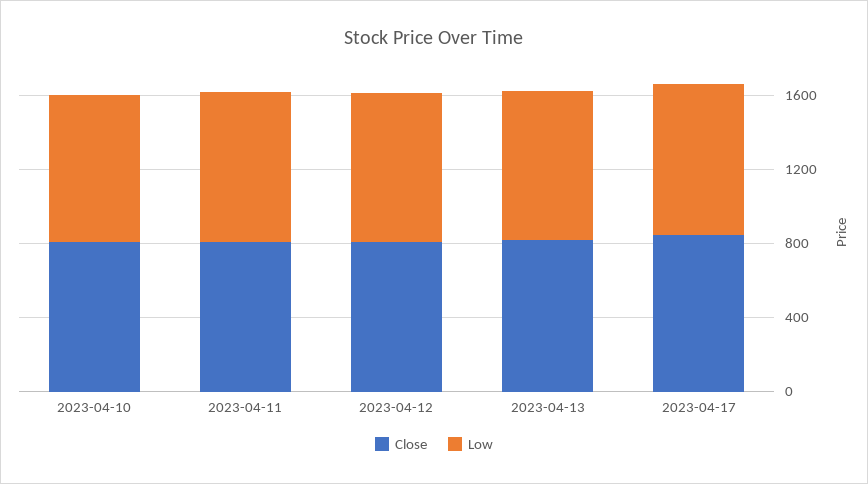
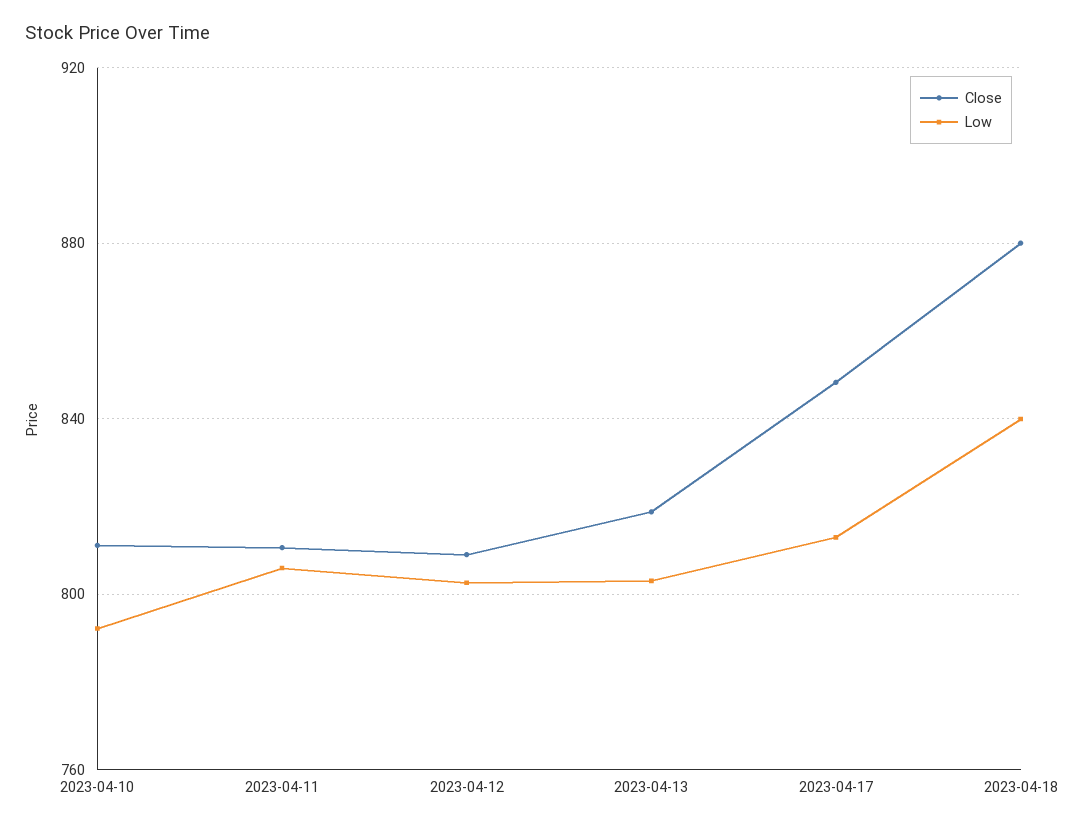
Close, 2023-04-18: none -> 880
Low, 2023-04-18: none -> 840

